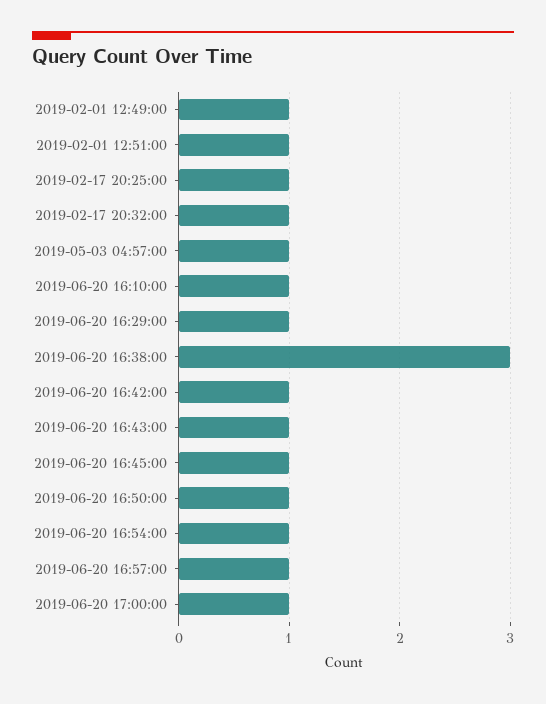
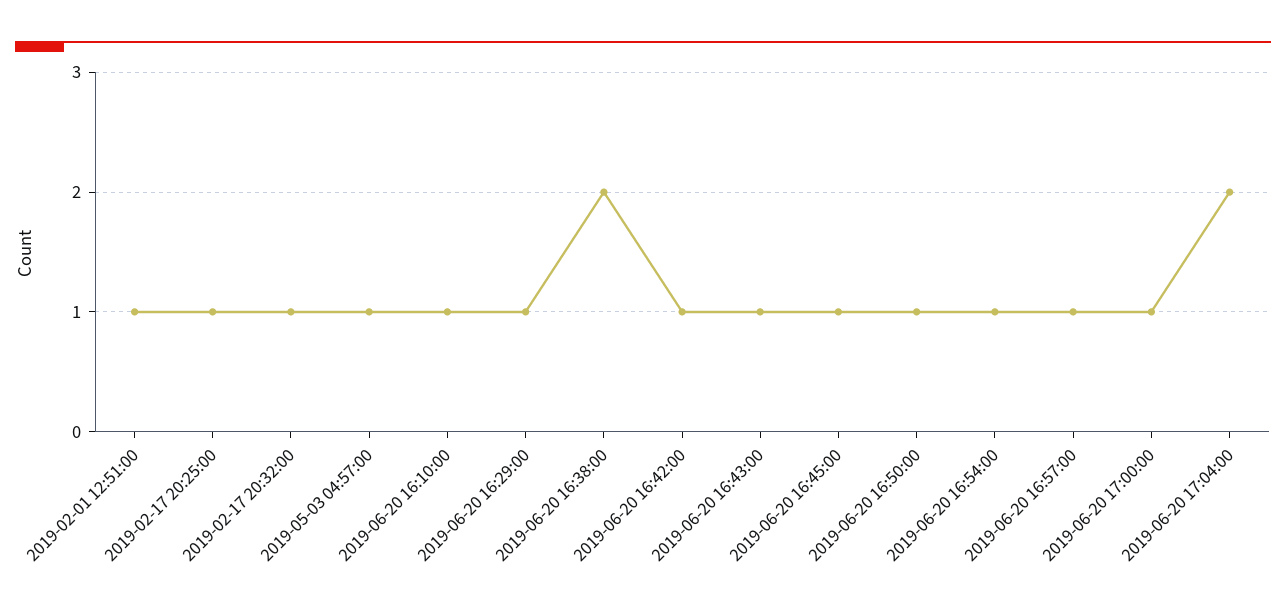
2019-02-01 12:49:00: 1 -> none
2019-06-20 16:38:00: 3 -> 2
2019-06-20 17:04:00: none -> 2

